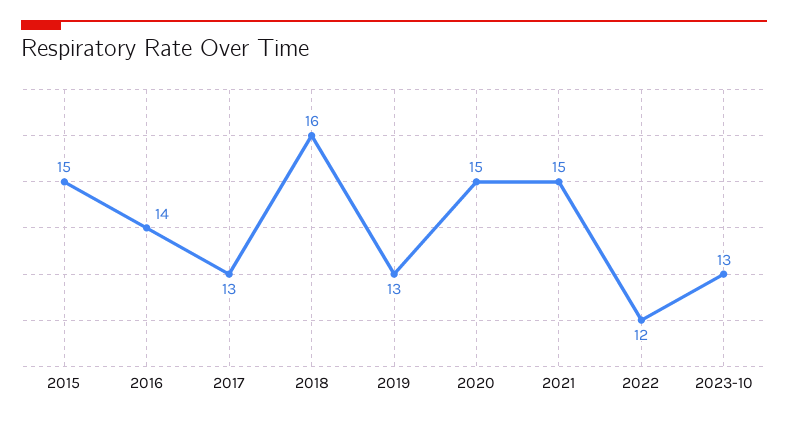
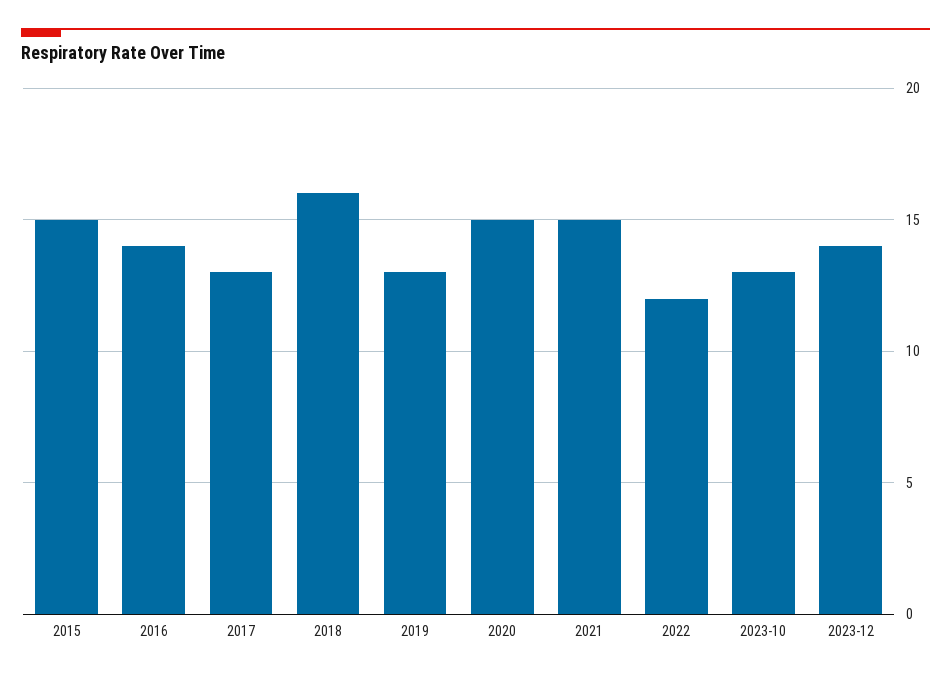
2023-12: none -> 14

